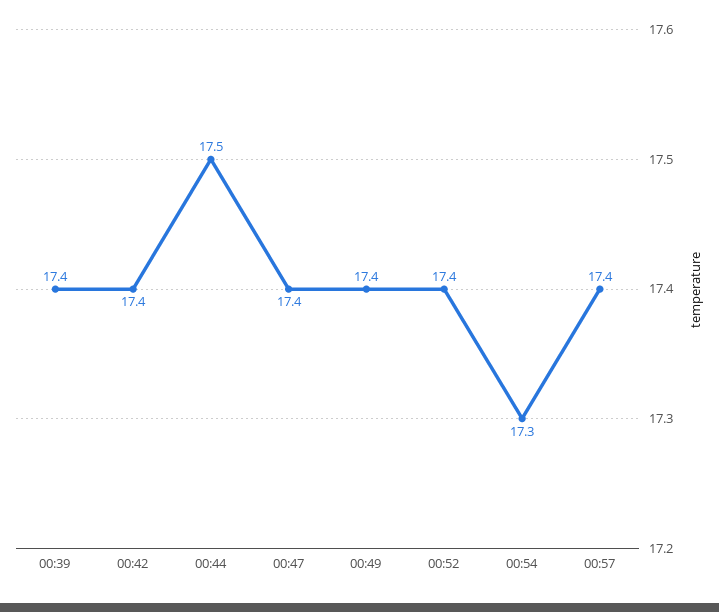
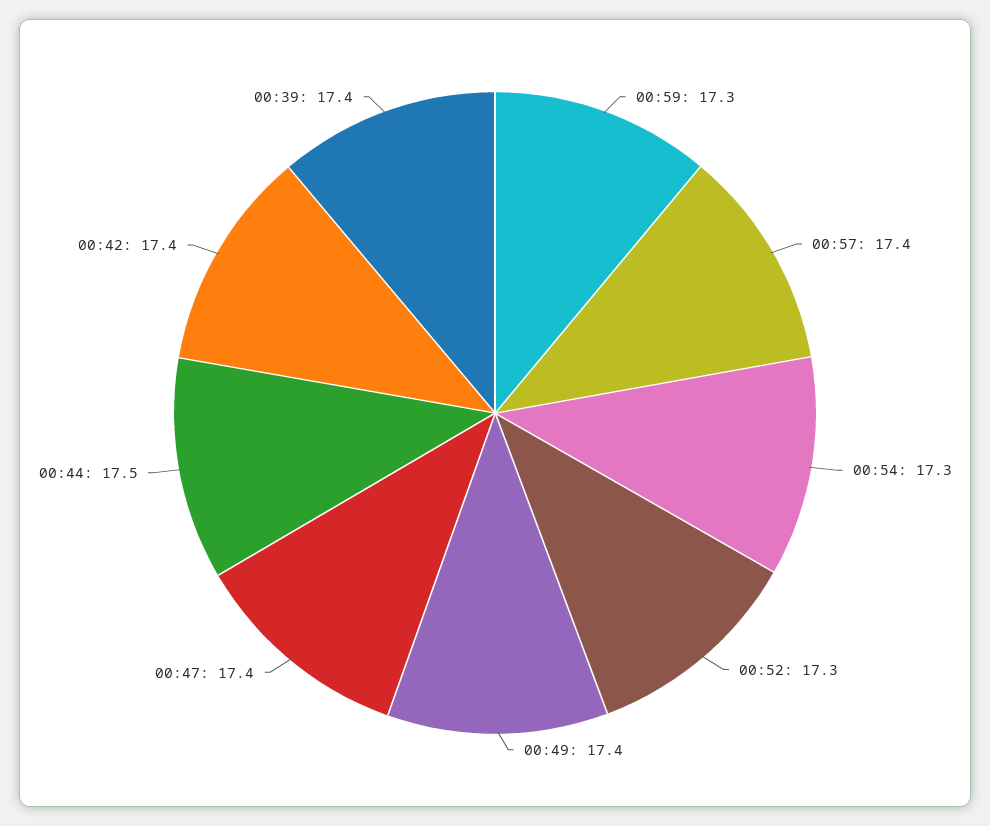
00:52: 17.4 -> 17.3
00:59: none -> 17.3

